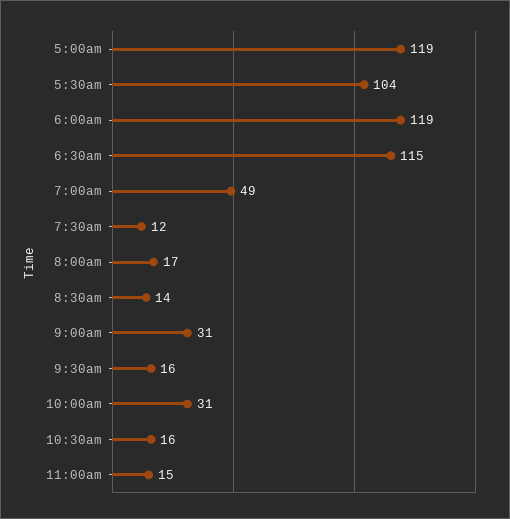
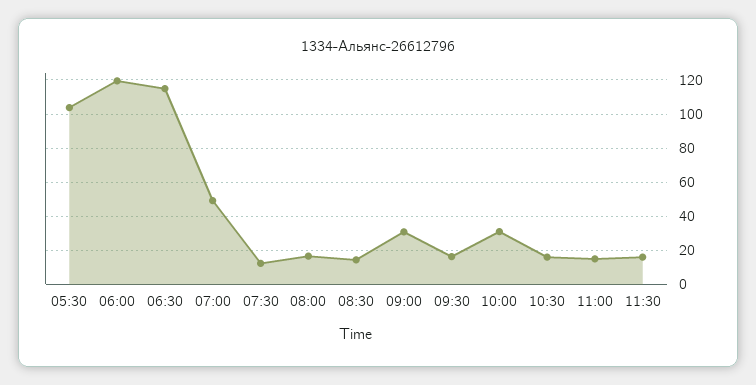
5:00am: 119 -> none
11:30: none -> 15

